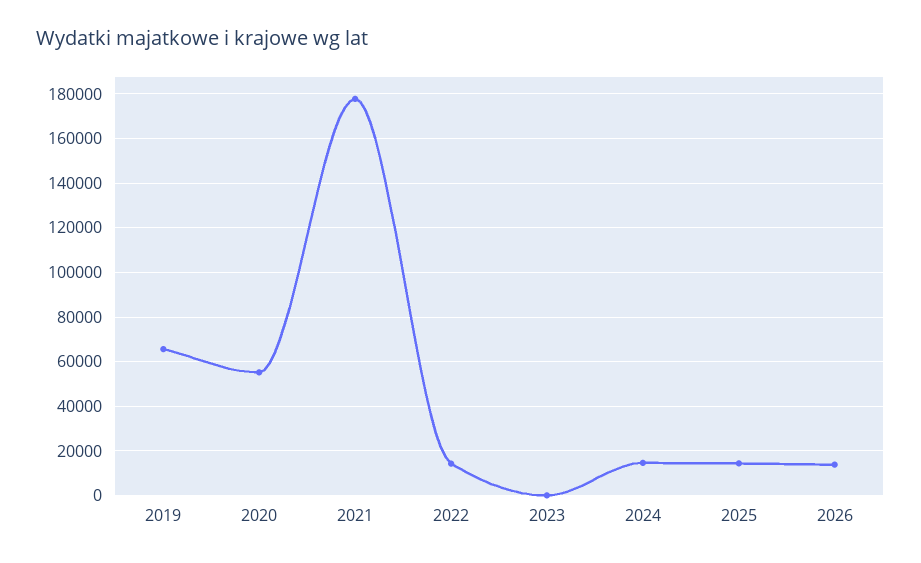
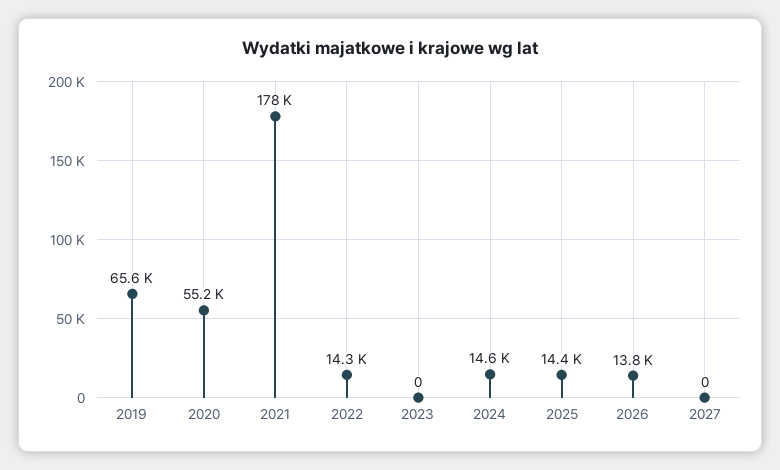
2027: none -> 0

